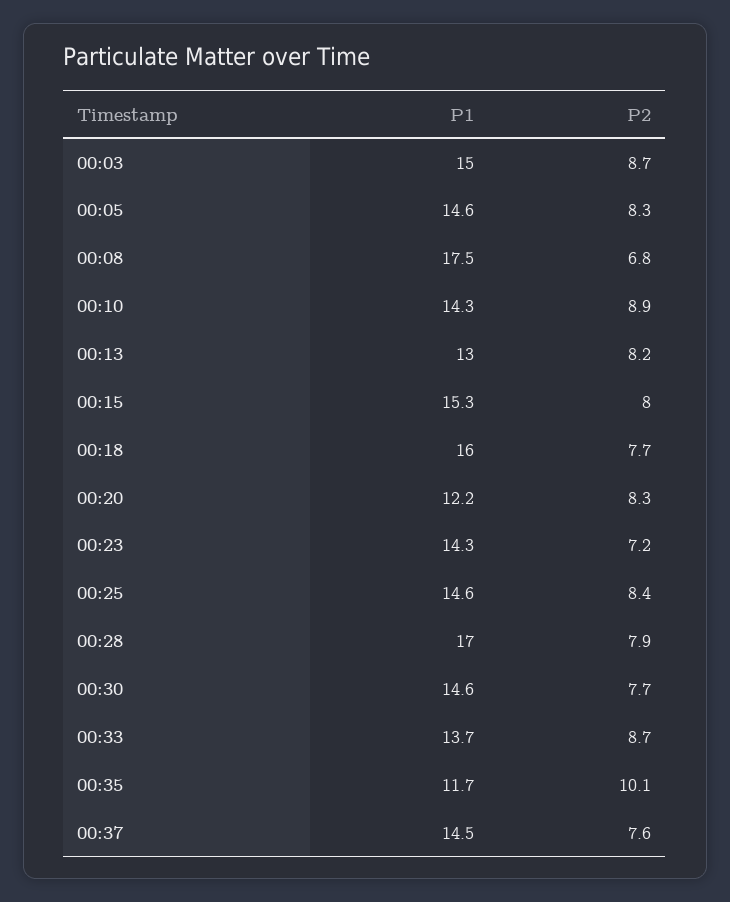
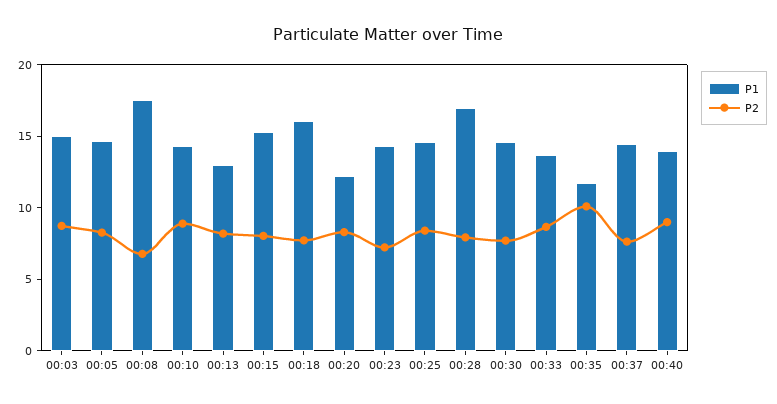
P1, 00:40: none -> 14
P2, 00:40: none -> 9

